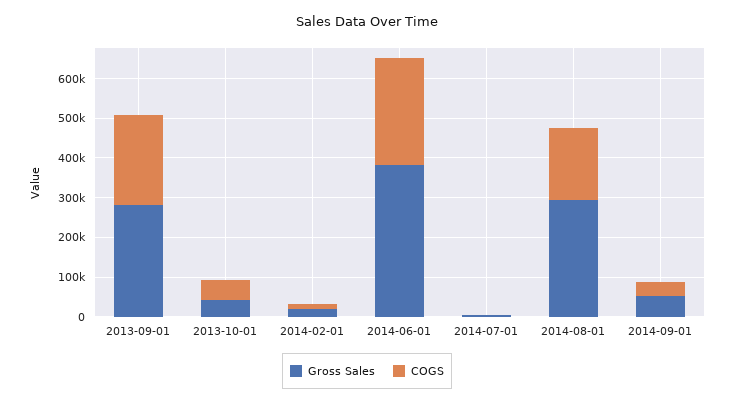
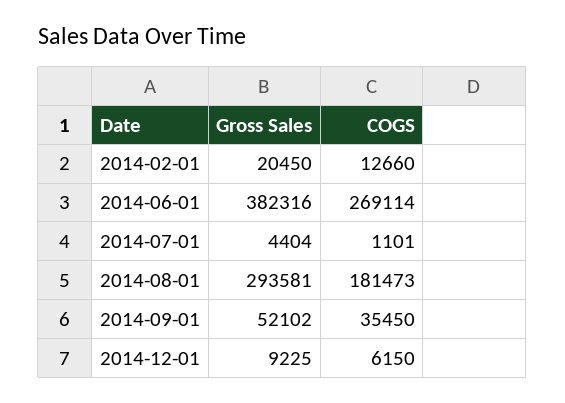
Gross Sales, 2013-09-01: 275000 -> none
COGS, 2013-09-01: 225000 -> none
Gross Sales, 2013-10-01: 50000 -> none
COGS, 2013-10-01: 50000 -> none
Gross Sales, 2014-12-01: none -> 9225
COGS, 2014-12-01: none -> 6150

